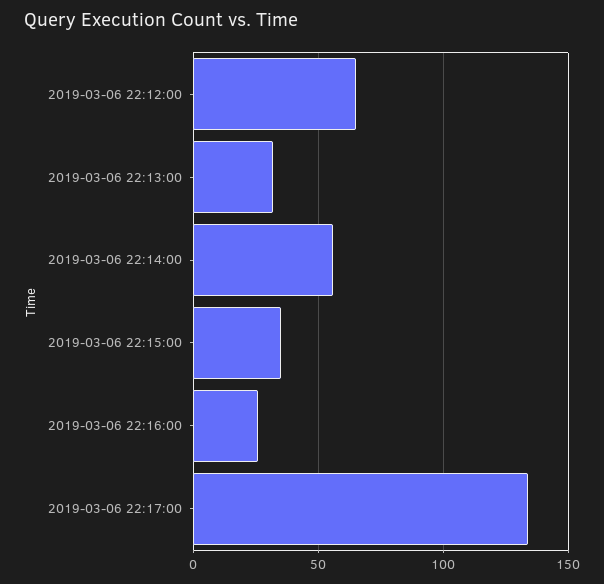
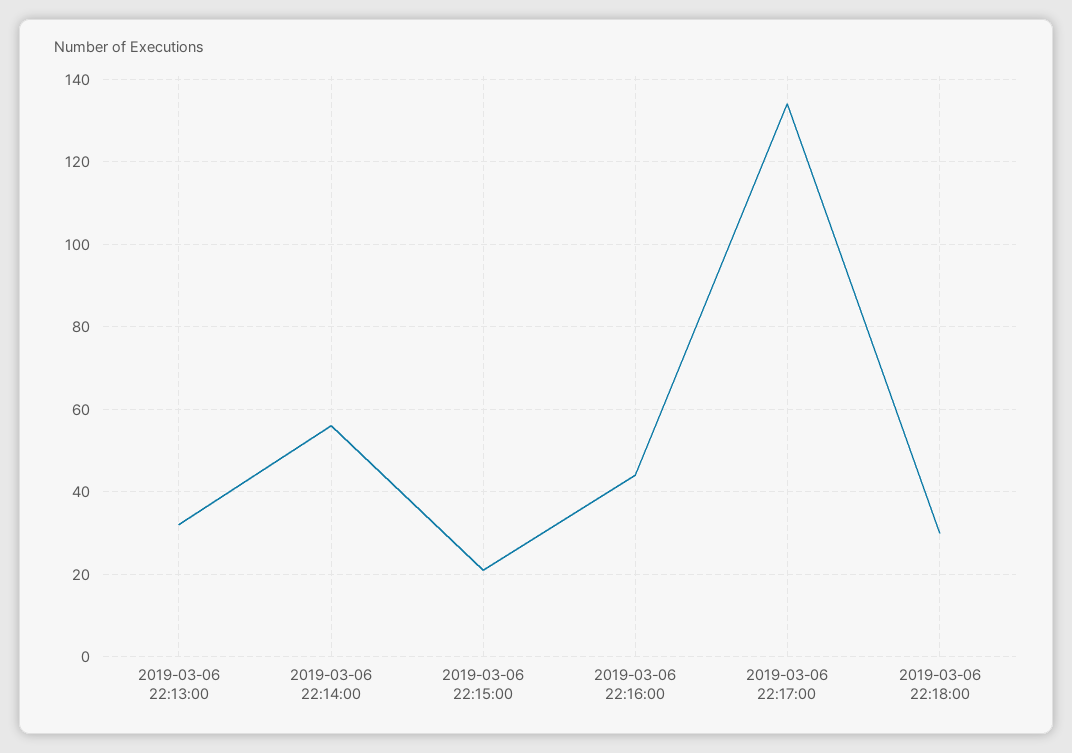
2019-03-06 22:12:00: 65 -> none
2019-03-06 22:15:00: 35 -> 20
2019-03-06 22:16:00: 25 -> 45
2019-03-06 22:18:00: none -> 30

